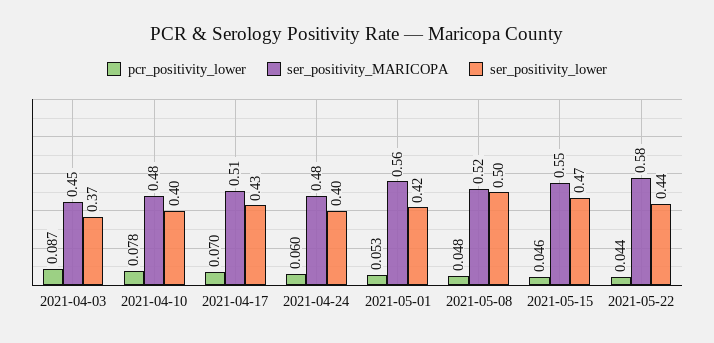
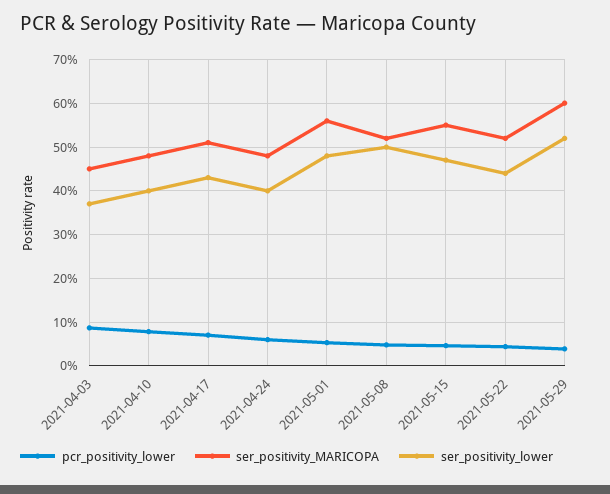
ser_positivity_lower, 2021-05-01: 0.42 -> 0.48
ser_positivity_MARICOPA, 2021-05-22: 0.58 -> 0.52
pcr_positivity_lower, 2021-05-29: none -> 0.04
ser_positivity_MARICOPA, 2021-05-29: none -> 0.6
ser_positivity_lower, 2021-05-29: none -> 0.52

